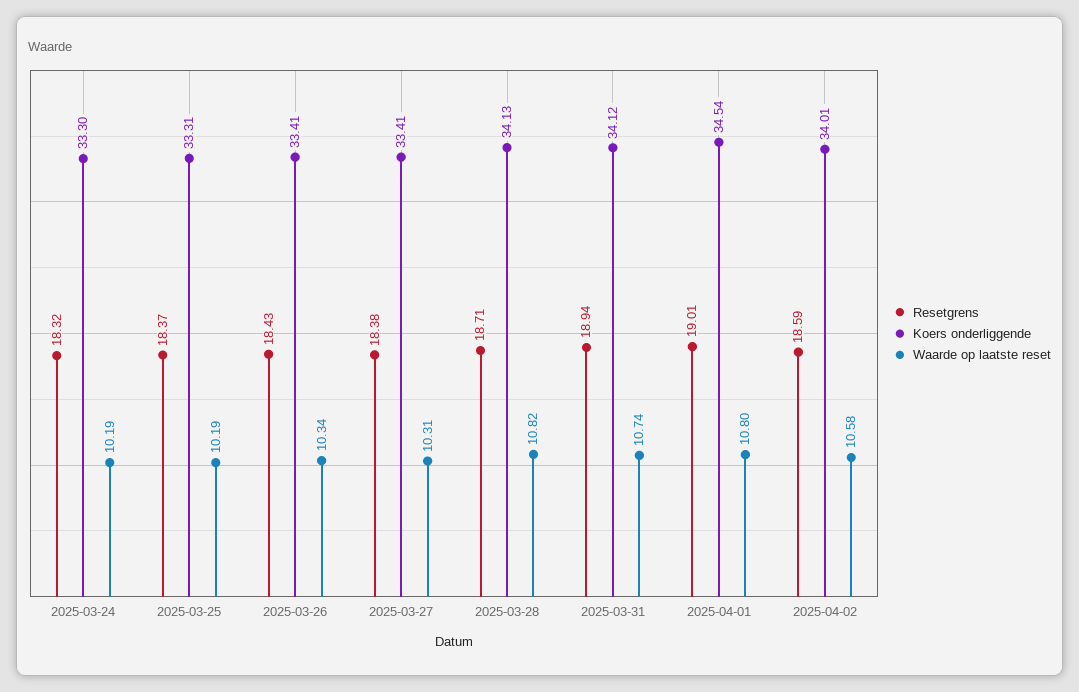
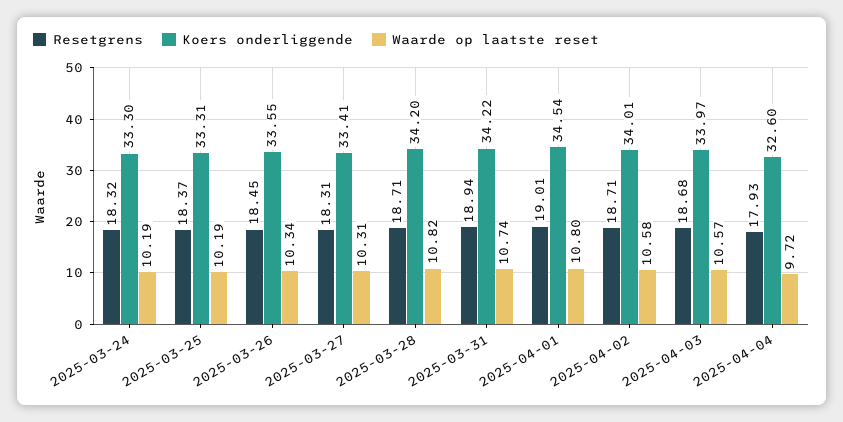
Resetgrens, 2025-03-26: 18.43 -> 18.45
Koers onderliggende, 2025-03-26: 33.41 -> 33.55
Resetgrens, 2025-03-27: 18.38 -> 18.31
Koers onderliggende, 2025-03-28: 34.13 -> 34.2
Koers onderliggende, 2025-03-31: 34.12 -> 34.22
Resetgrens, 2025-04-02: 18.59 -> 18.71
Resetgrens, 2025-04-03: none -> 18.68
Koers onderliggende, 2025-04-03: none -> 33.97
Waarde op laatste reset, 2025-04-03: none -> 10.57
Resetgrens, 2025-04-04: none -> 17.93
Koers onderliggende, 2025-04-04: none -> 32.6
Waarde op laatste reset, 2025-04-04: none -> 9.72

